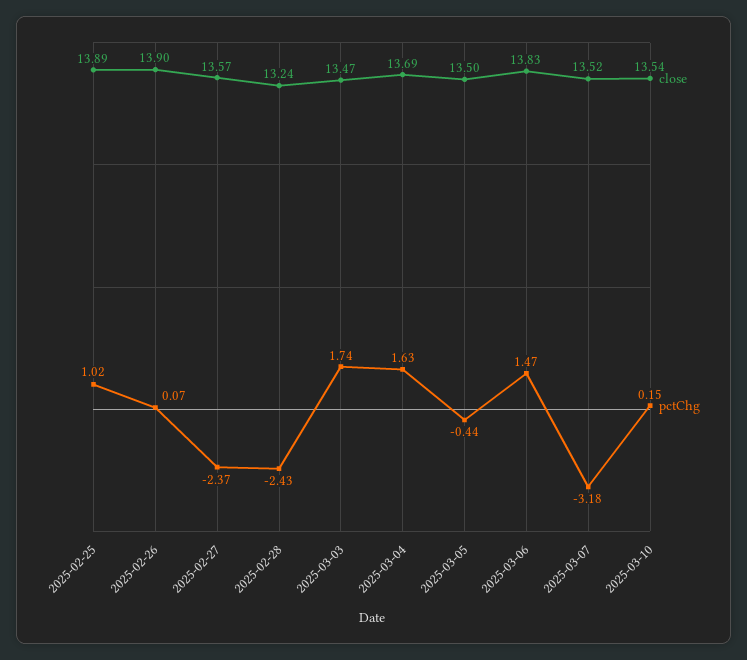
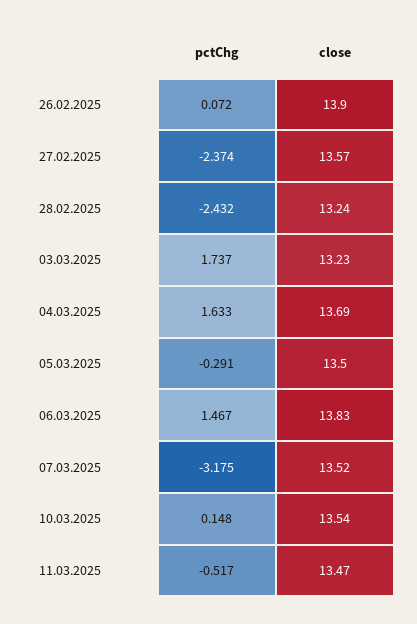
close, 2025-02-25: 13.89 -> none
pctChg, 2025-02-25: 1.02 -> none
close, 2025-03-03: 13.47 -> 13.23
pctChg, 2025-03-05: -0.44 -> -0.291
pctChg, 11.03.2025: none -> -0.517
close, 11.03.2025: none -> 13.47

